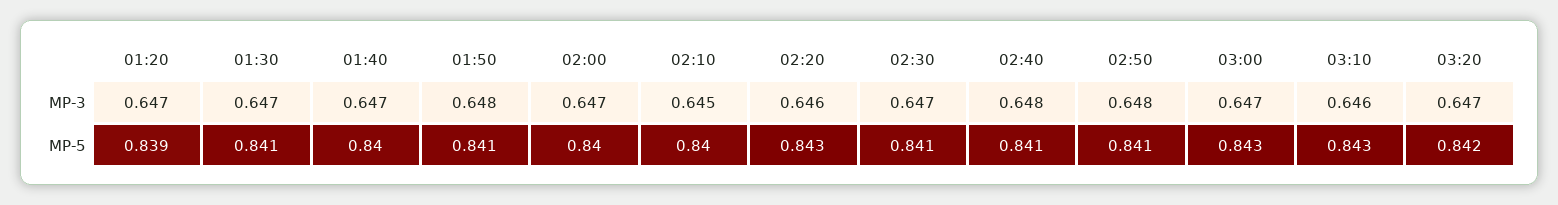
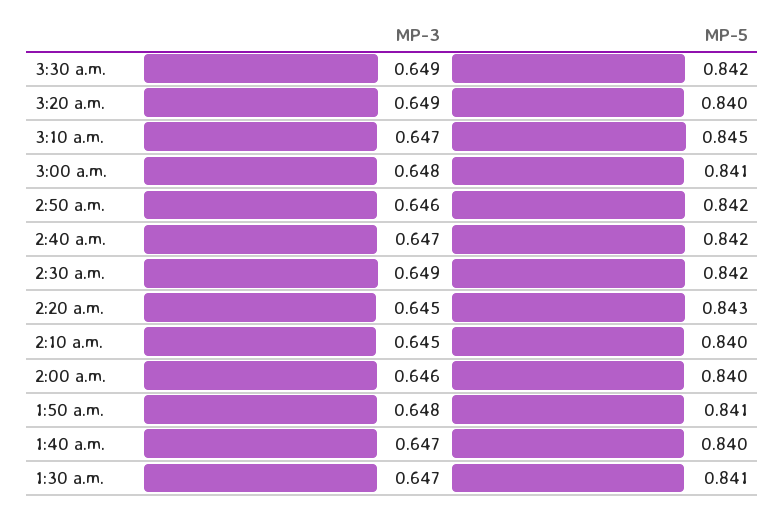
01:20, MP-3: 0.647 -> none
02:00, MP-3: 0.647 -> 0.646
02:20, MP-3: 0.646 -> 0.645
02:30, MP-3: 0.647 -> 0.649
02:40, MP-3: 0.648 -> 0.647
02:50, MP-3: 0.648 -> 0.646
03:00, MP-3: 0.647 -> 0.648
03:10, MP-3: 0.646 -> 0.647
03:20, MP-3: 0.647 -> 0.649
01:20, MP-5: 0.839 -> none
02:30, MP-5: 0.841 -> 0.842
02:40, MP-5: 0.841 -> 0.842
02:50, MP-5: 0.841 -> 0.842
03:00, MP-5: 0.843 -> 0.841
03:10, MP-5: 0.843 -> 0.845
03:20, MP-5: 0.842 -> 0.84
3:30 a.m., MP-3: none -> 0.649
3:30 a.m., MP-5: none -> 0.842

